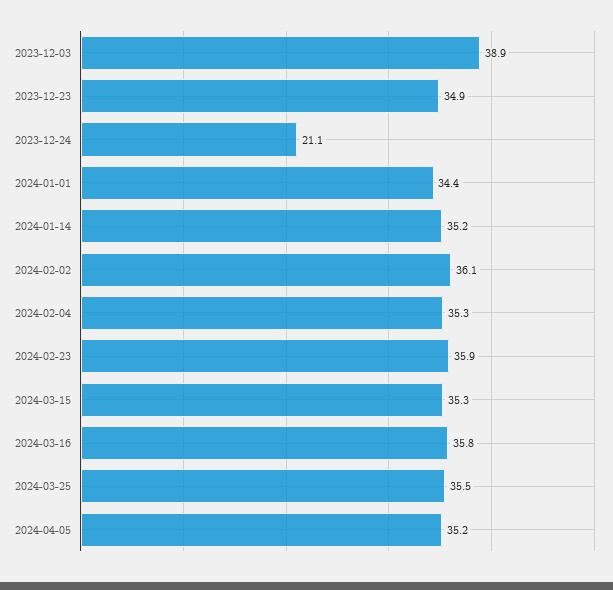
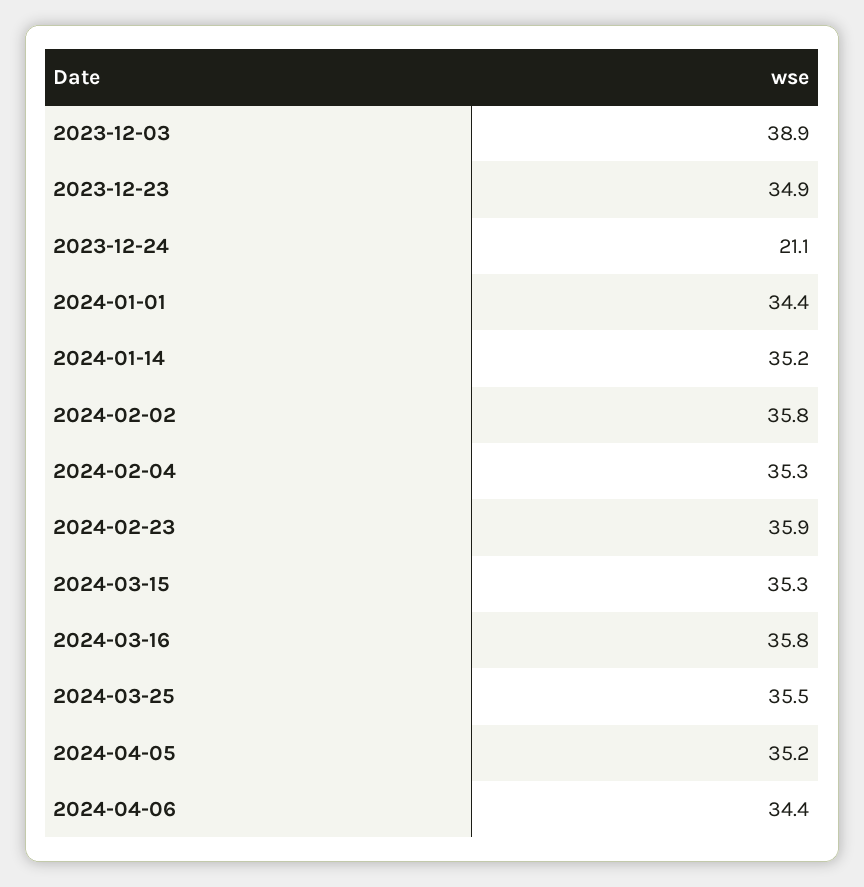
2024-02-02: 36.1 -> 35.8
2024-04-06: none -> 34.4

